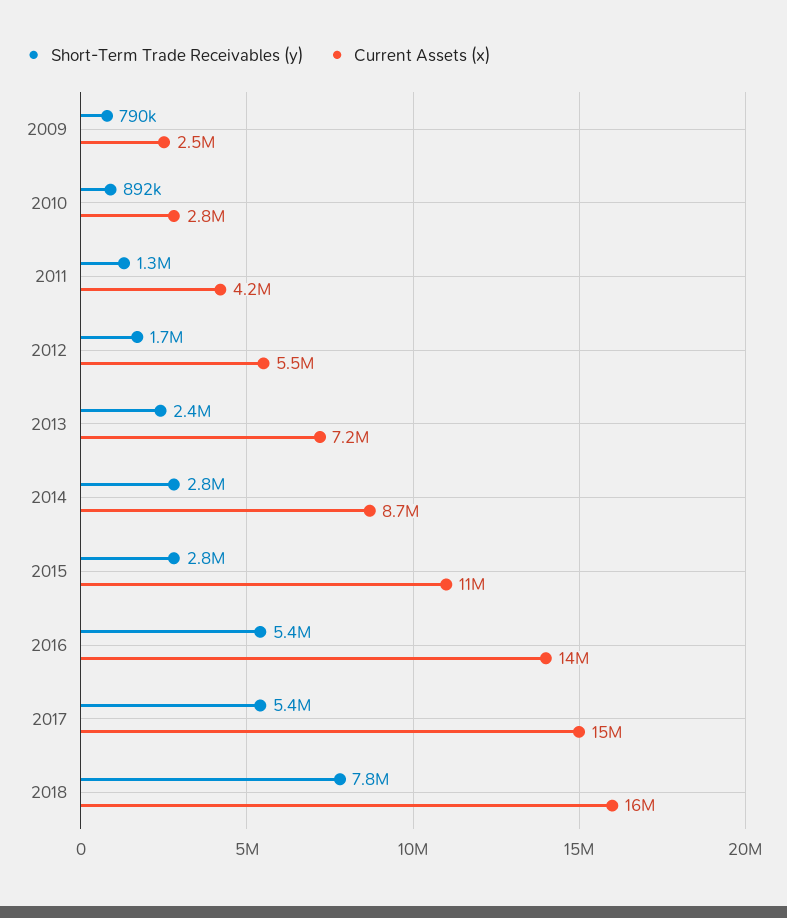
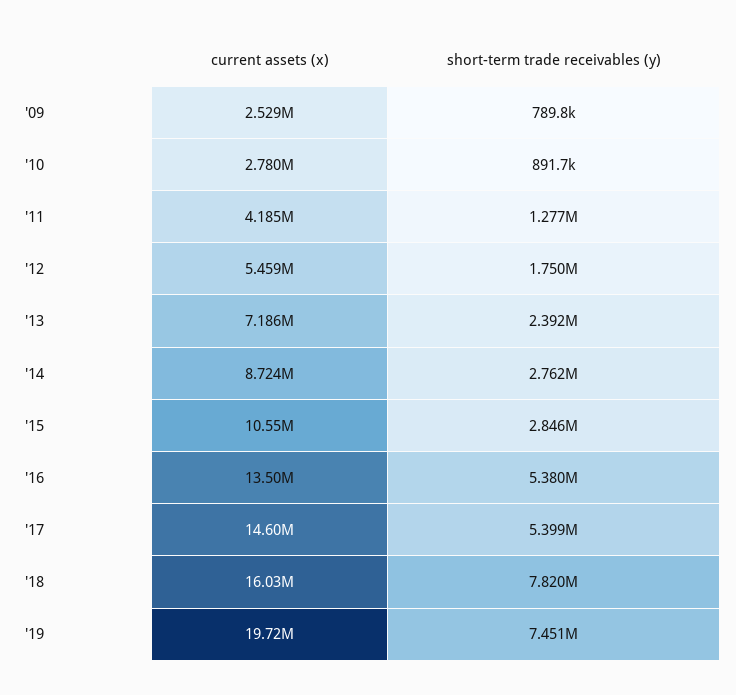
Current Assets (x), '19: none -> 19720000
Short-Term Trade Receivables (y), '19: none -> 7451000

